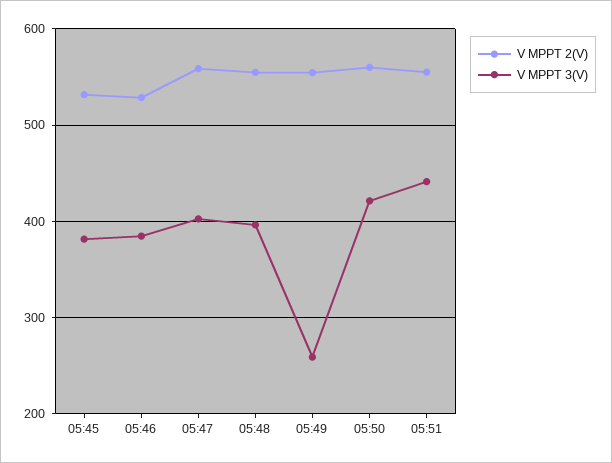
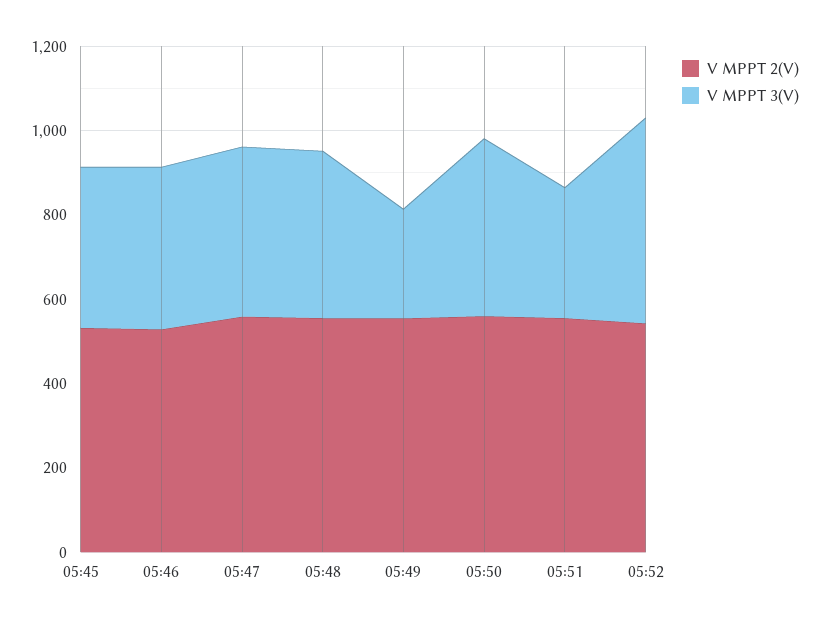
V MPPT 3(V), 05:51: 440 -> 300
V MPPT 2(V), 05:52: none -> 550
V MPPT 3(V), 05:52: none -> 500

